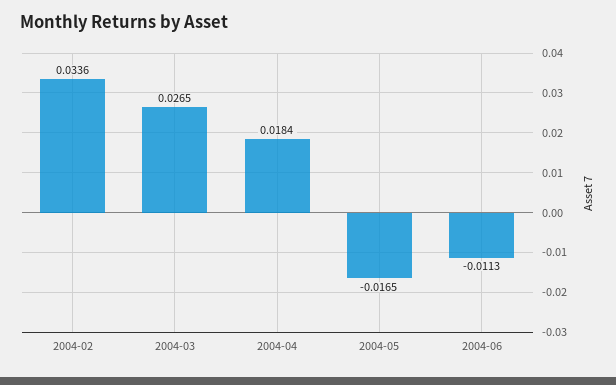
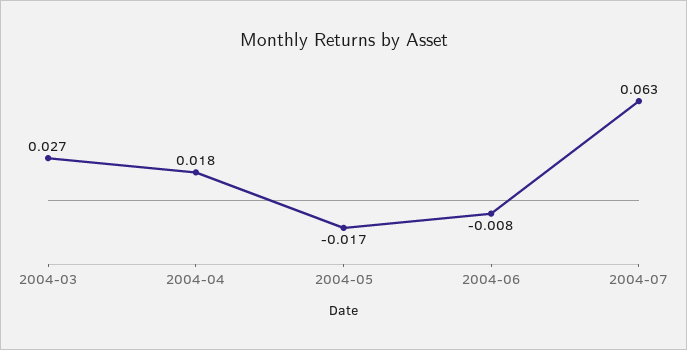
2004-02: 0.0336 -> none
2004-06: -0.0113 -> -0.008
2004-07: none -> 0.063

